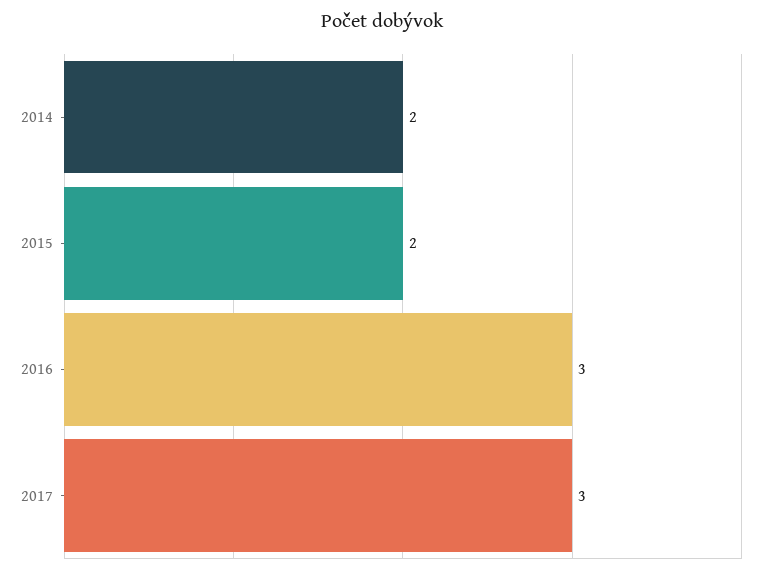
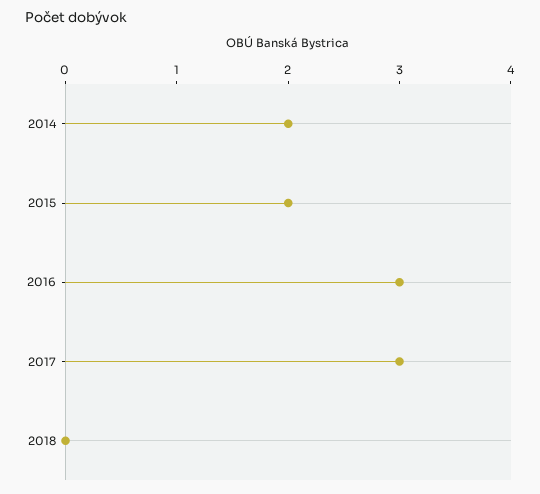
2018: none -> 0

